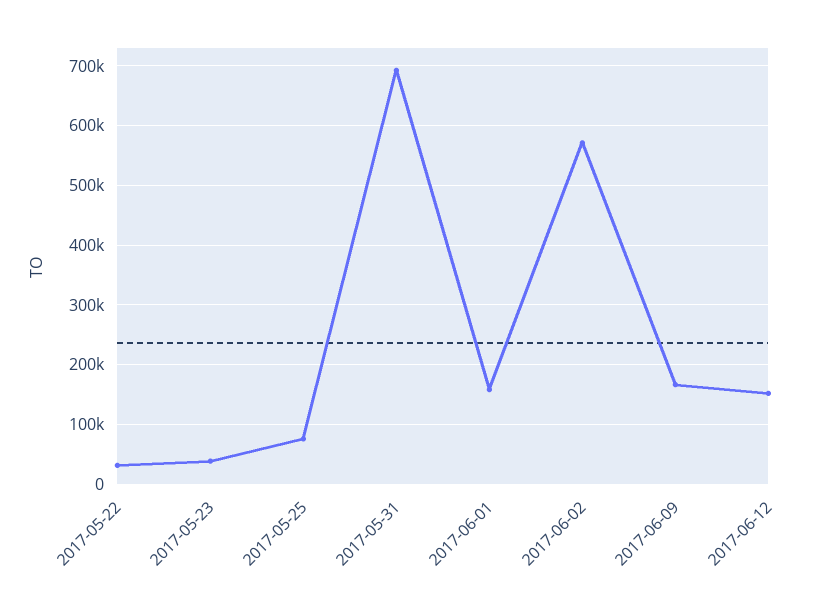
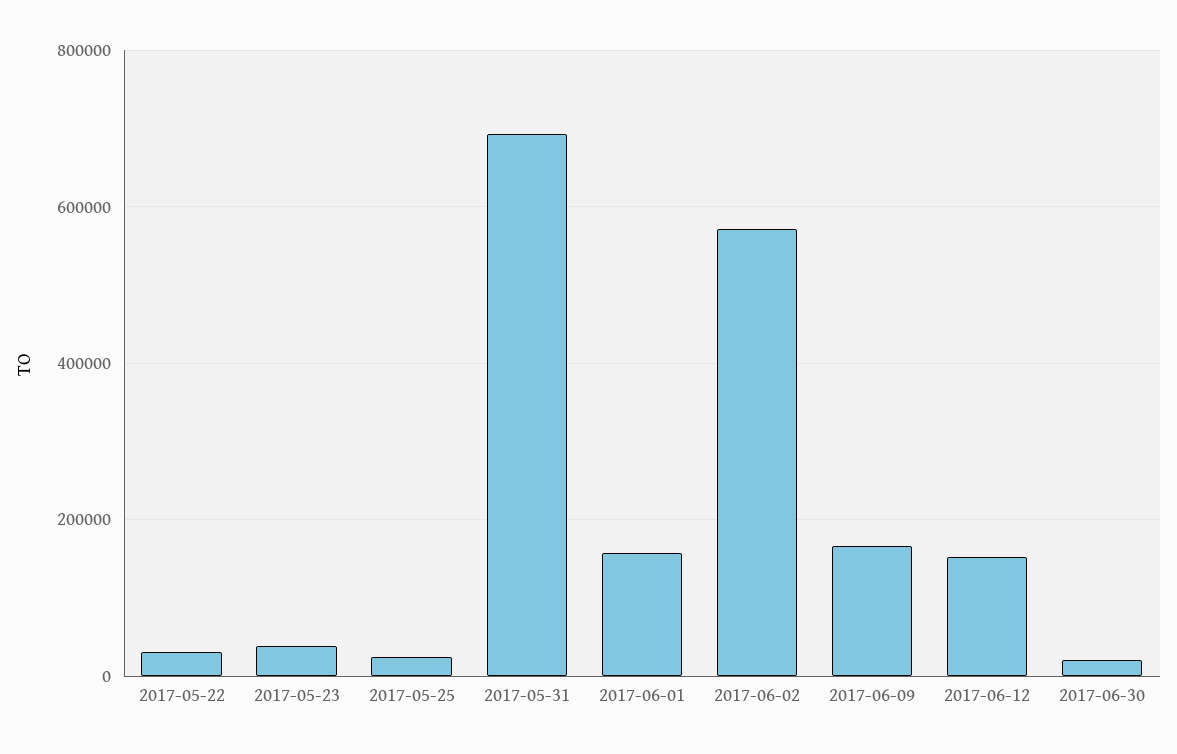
2017-05-25: 80000 -> 20000
2017-06-30: none -> 20000

